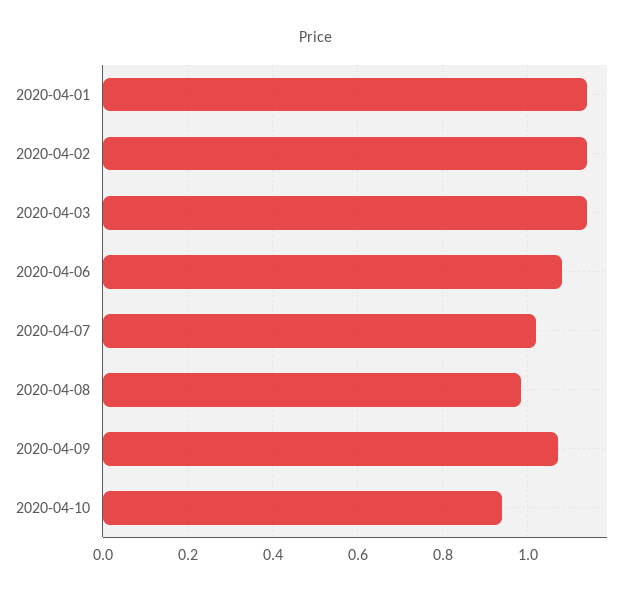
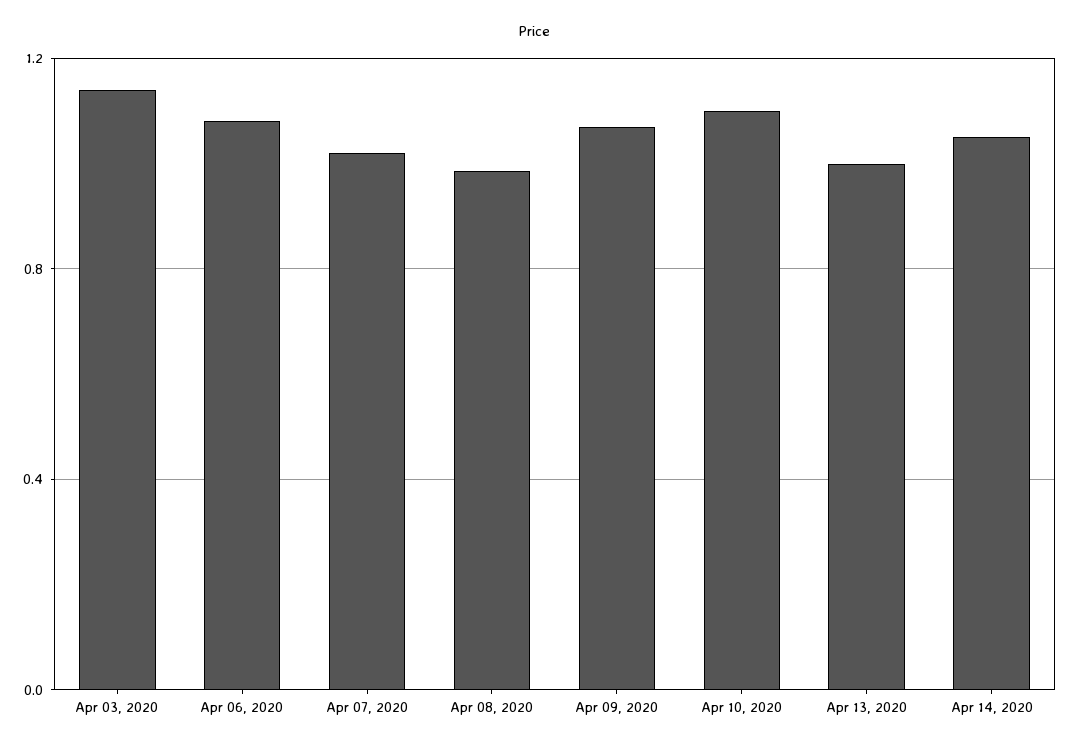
2020-04-01: 1.14 -> none
2020-04-02: 1.14 -> none
2020-04-10: 0.94 -> 1.1
Apr 13, 2020: none -> 1
Apr 14, 2020: none -> 1.05

